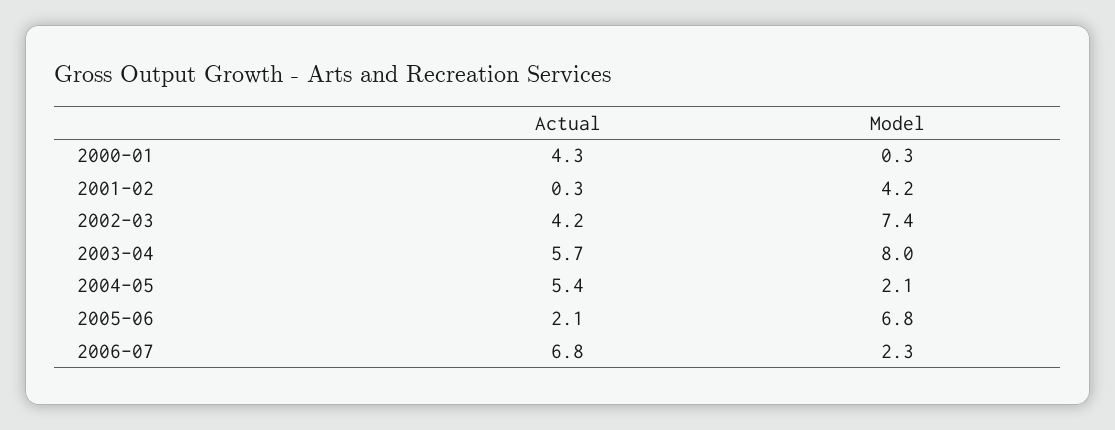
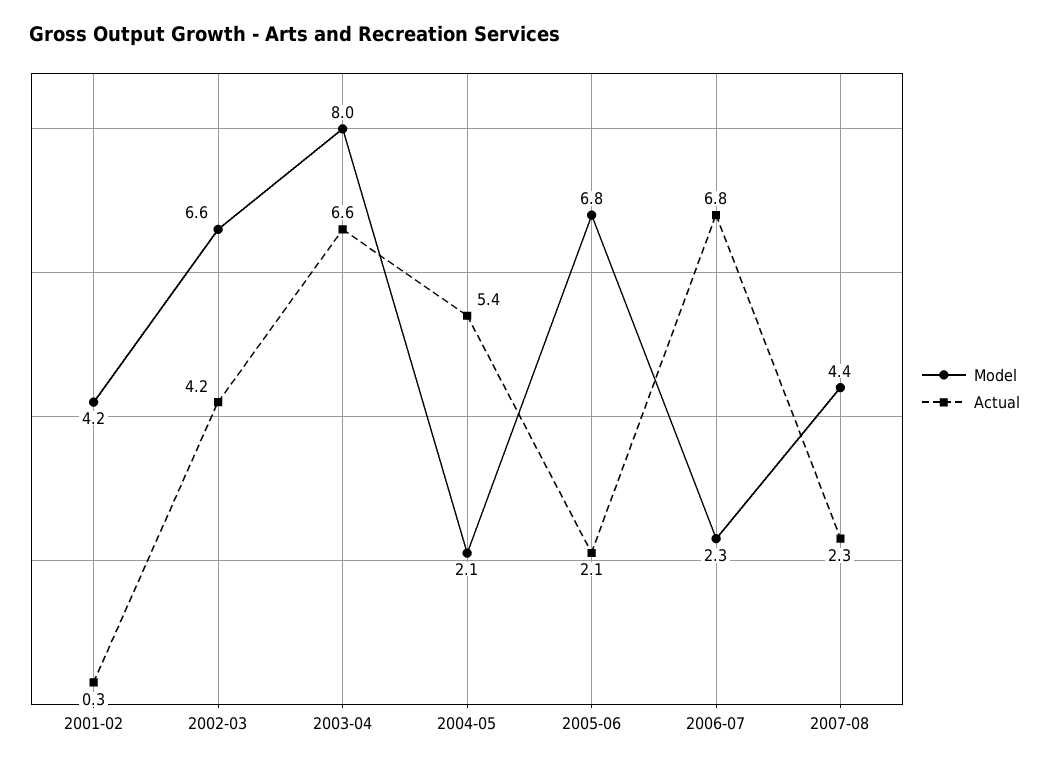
Actual, 2000-01: 4.3 -> none
Model, 2000-01: 0.3 -> none
Model, 2002-03: 7.4 -> 6.6
Actual, 2003-04: 5.7 -> 6.6
Model, 2007-08: none -> 4.4
Actual, 2007-08: none -> 2.3

